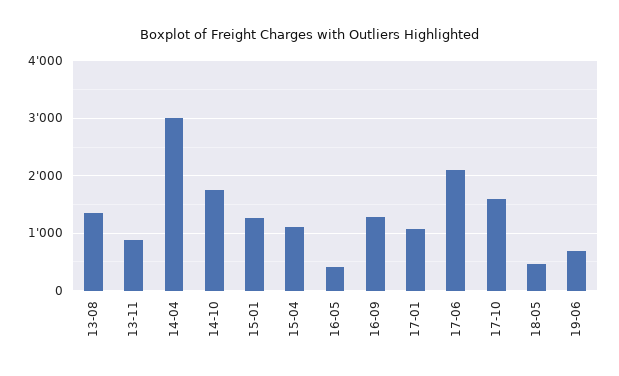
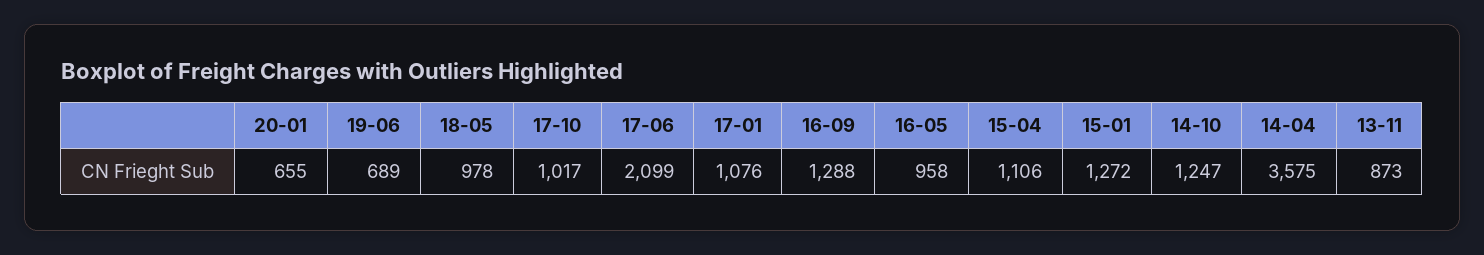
13-08: 1400 -> none
14-04: 3000 -> 3575
14-10: 1800 -> 1247
16-05: 400 -> 958
17-10: 1600 -> 1017
18-05: 400 -> 978
20-01: none -> 655

